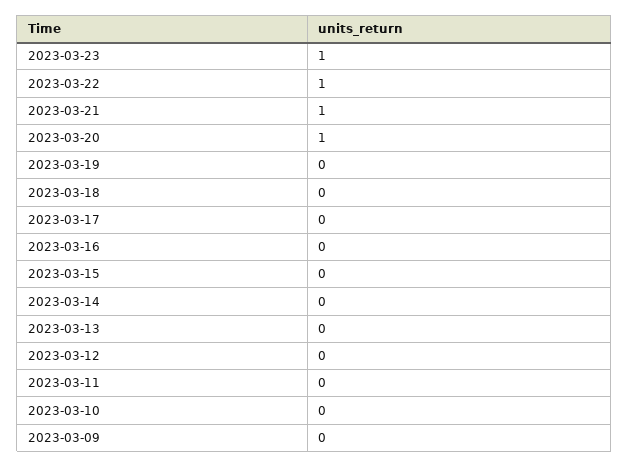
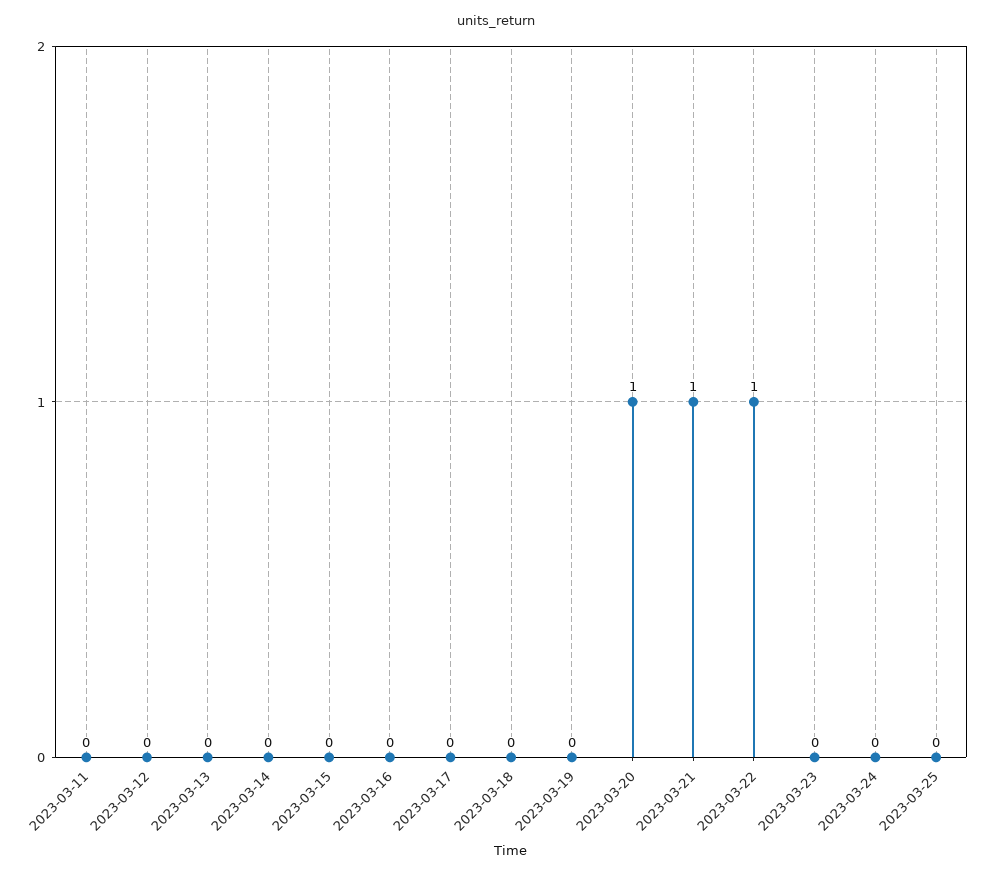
2023-03-23: 1 -> 0
2023-03-10: 0 -> none
2023-03-09: 0 -> none
2023-03-24: none -> 0
2023-03-25: none -> 0

